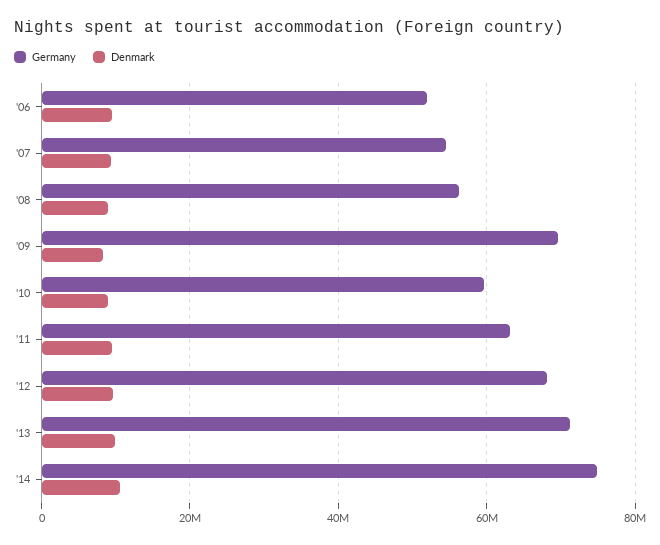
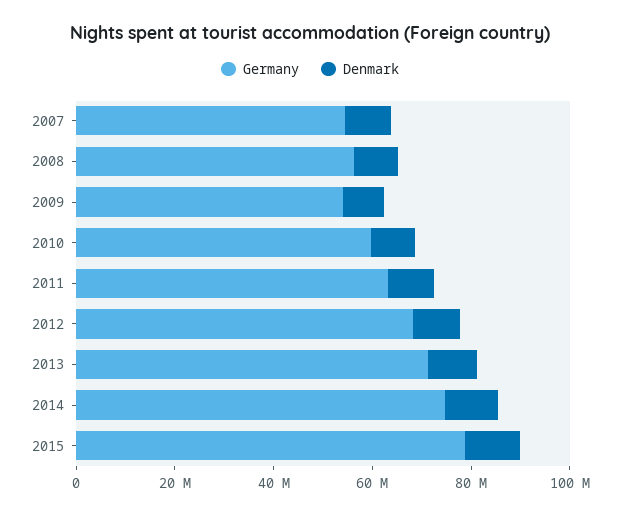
Germany, '06: 52000000 -> none
Denmark, '06: 10000000 -> none
Germany, '09: 70000000 -> 55000000
Germany, 2015: none -> 80000000
Denmark, 2015: none -> 10000000

